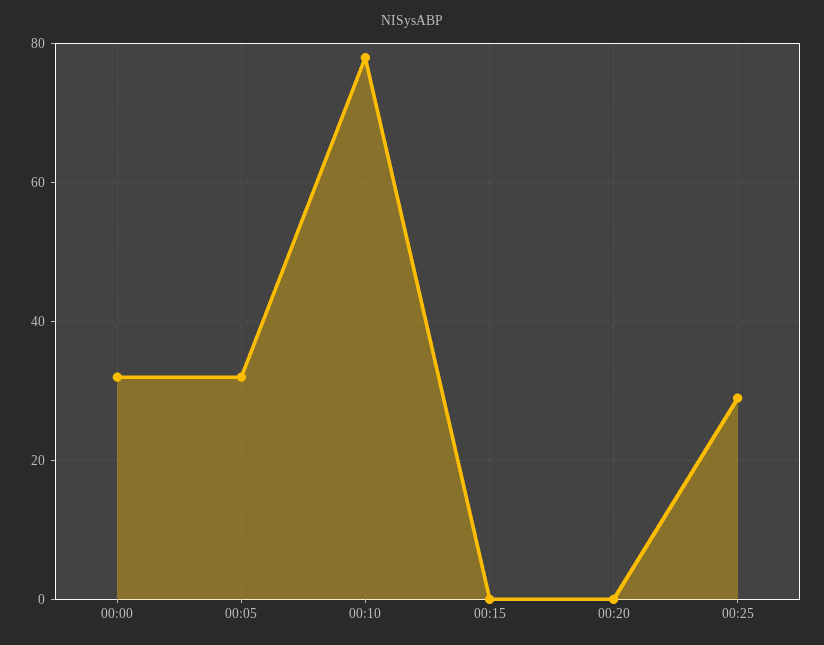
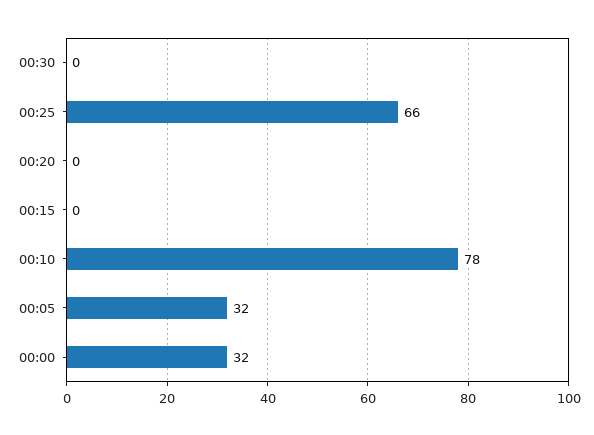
00:25: 30 -> 66
00:30: none -> 0

